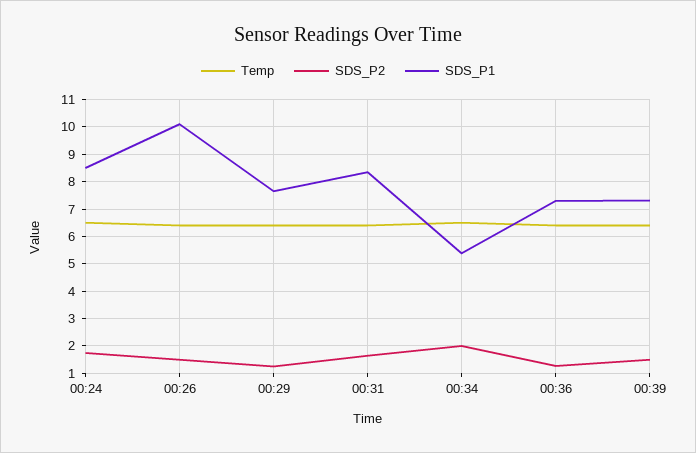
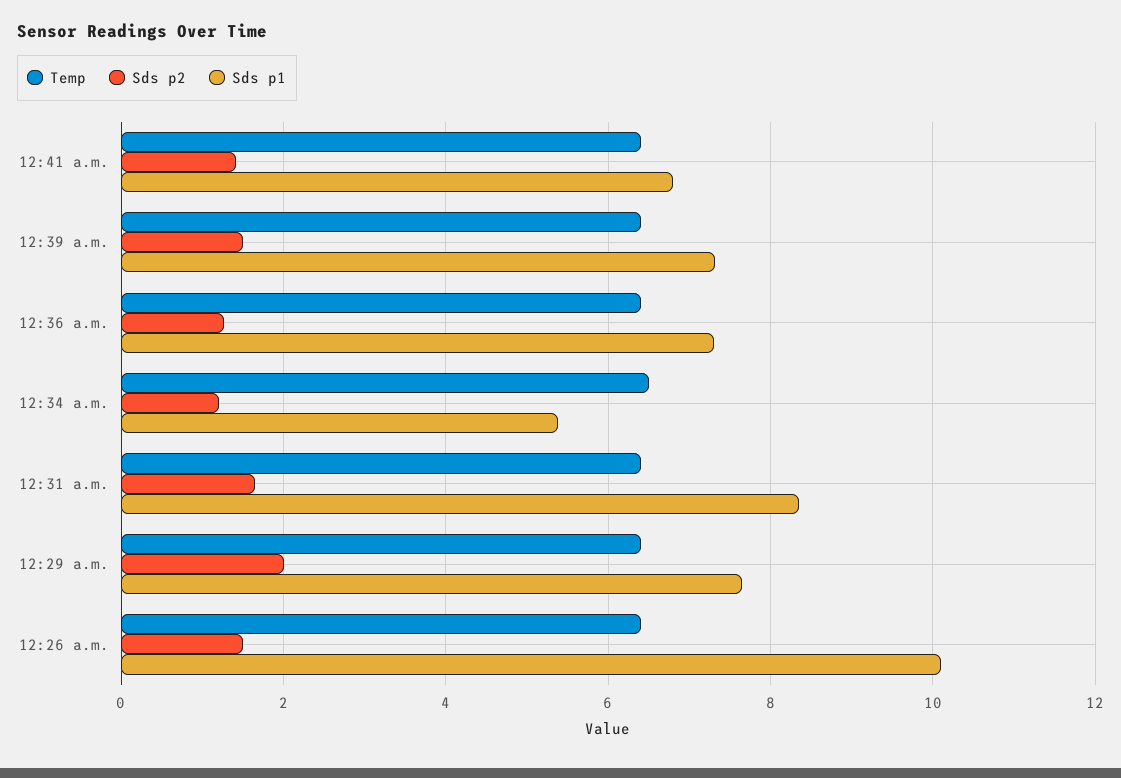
Temp, 00:24: 6.5 -> none
SDS_P2, 00:24: 1.75 -> none
SDS_P1, 00:24: 8.5 -> none
SDS_P2, 00:29: 1.25 -> 2
SDS_P2, 00:34: 2 -> 1.2
Temp, 12:41 a.m.: none -> 6.4
SDS_P2, 12:41 a.m.: none -> 1.4
SDS_P1, 12:41 a.m.: none -> 6.8

